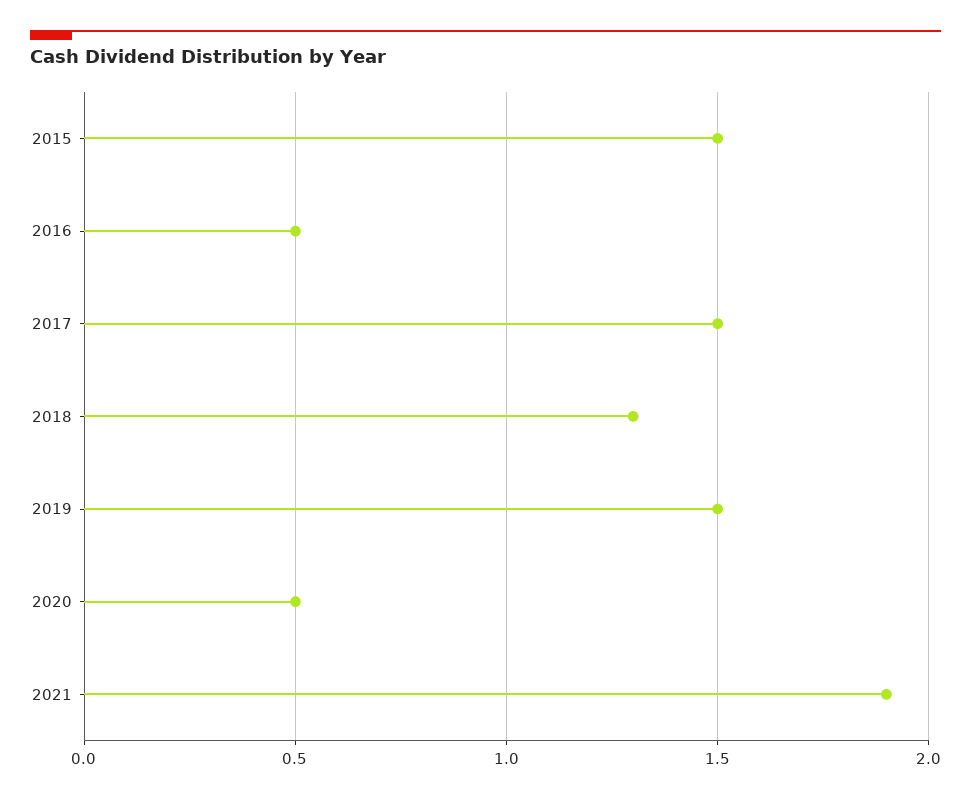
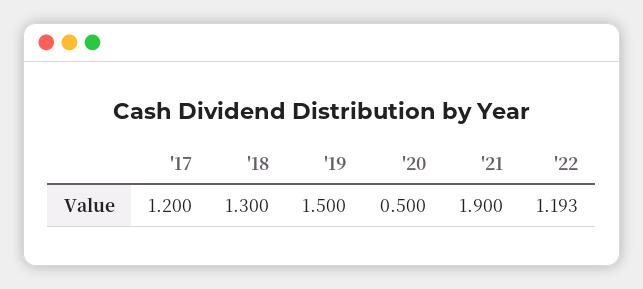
2015: 1.5 -> none
2016: 0.5 -> none
2017: 1.5 -> 1.2
'22: none -> 1.193

